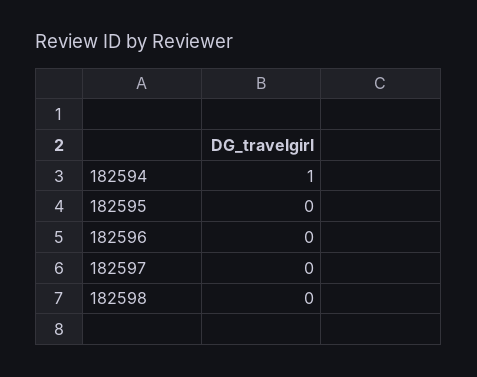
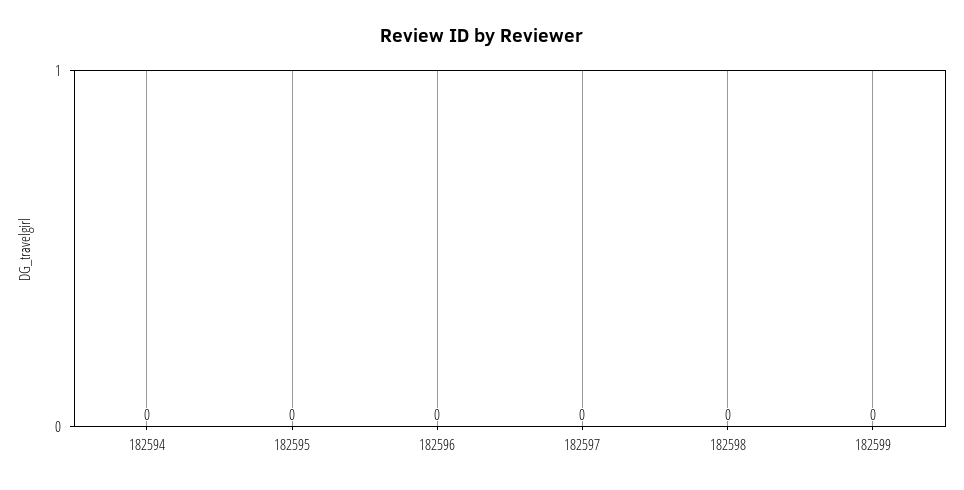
182594: 1 -> 0
182599: none -> 0

